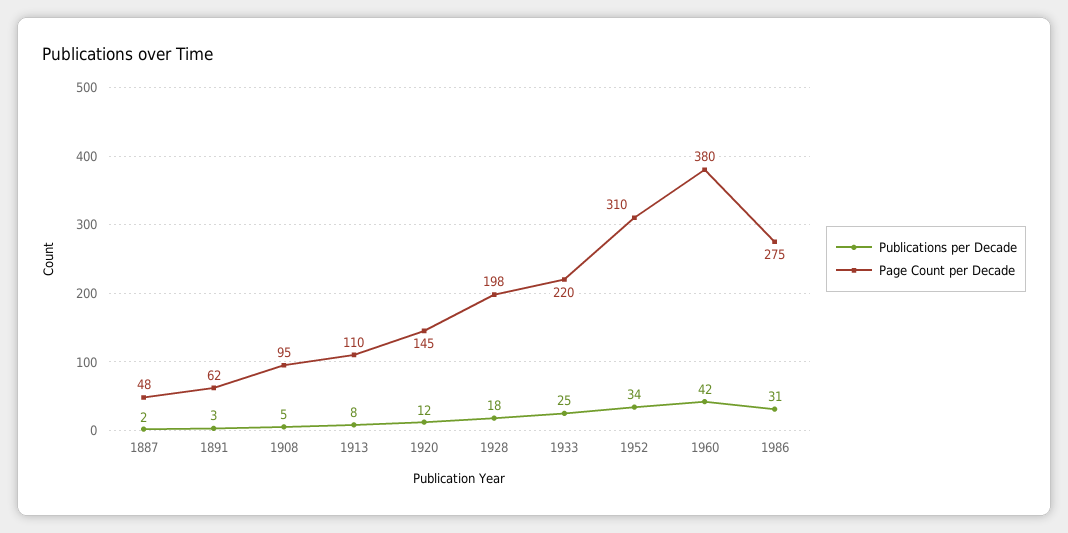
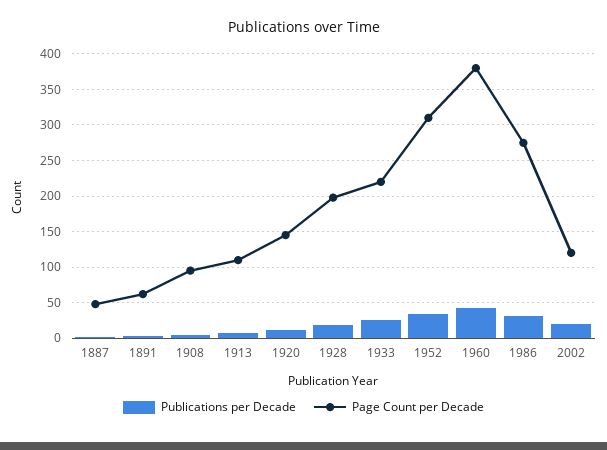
Publications per Decade, 2002: none -> 20
Page Count per Decade, 2002: none -> 120

